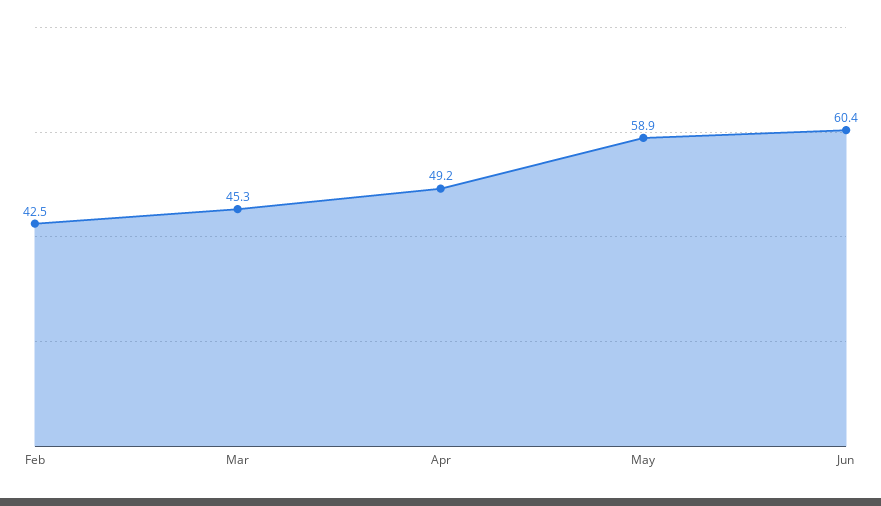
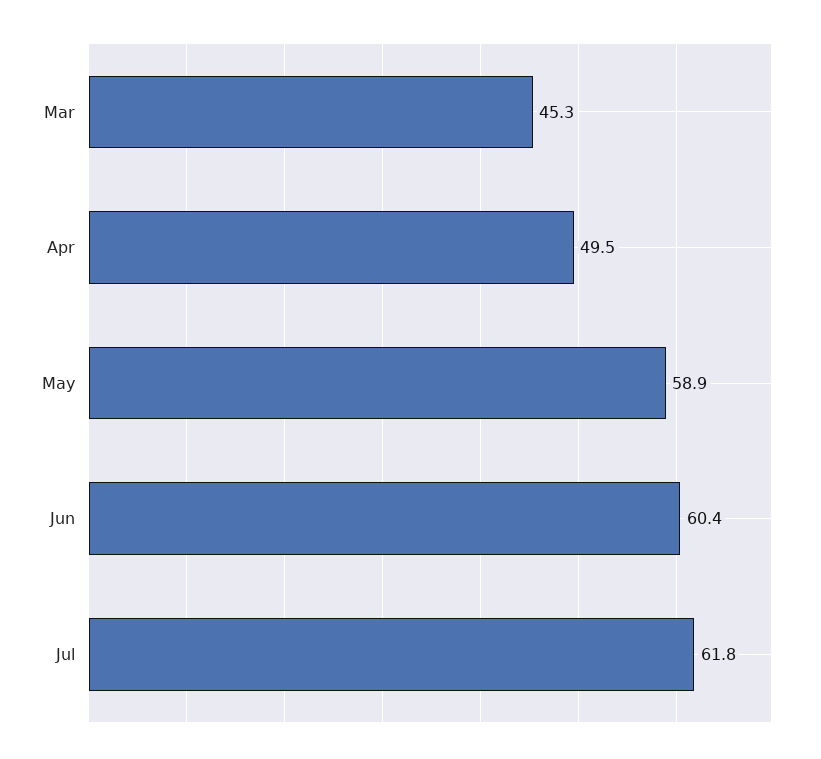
Feb: 42.5 -> none
Apr: 49.2 -> 49.5
Jul: none -> 61.8

